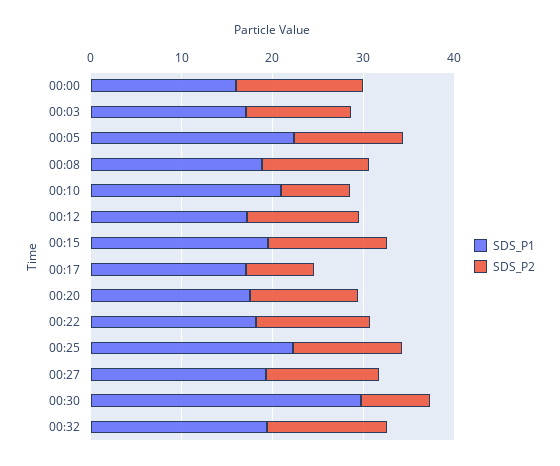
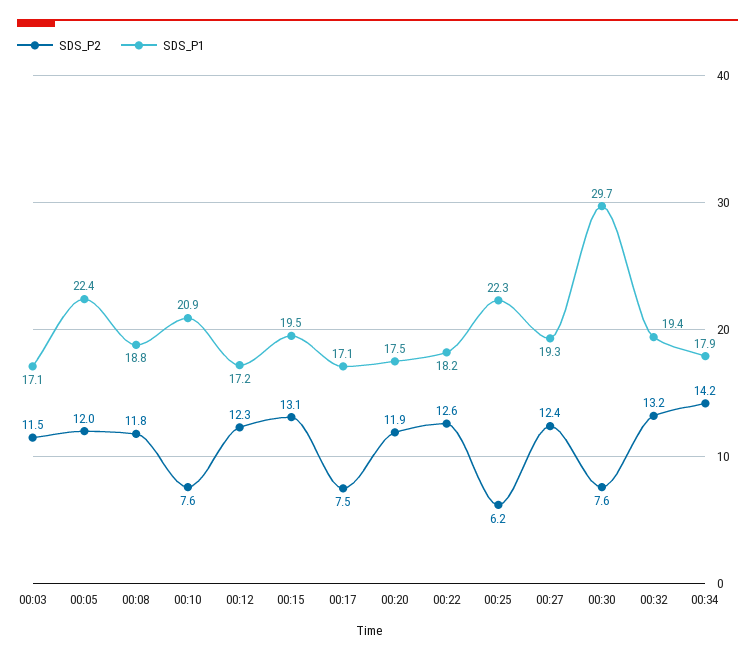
SDS_P1, 00:00: 16 -> none
SDS_P2, 00:00: 14 -> none
SDS_P2, 00:25: 12 -> 6.2
SDS_P2, 00:34: none -> 14.2
SDS_P1, 00:34: none -> 17.9

